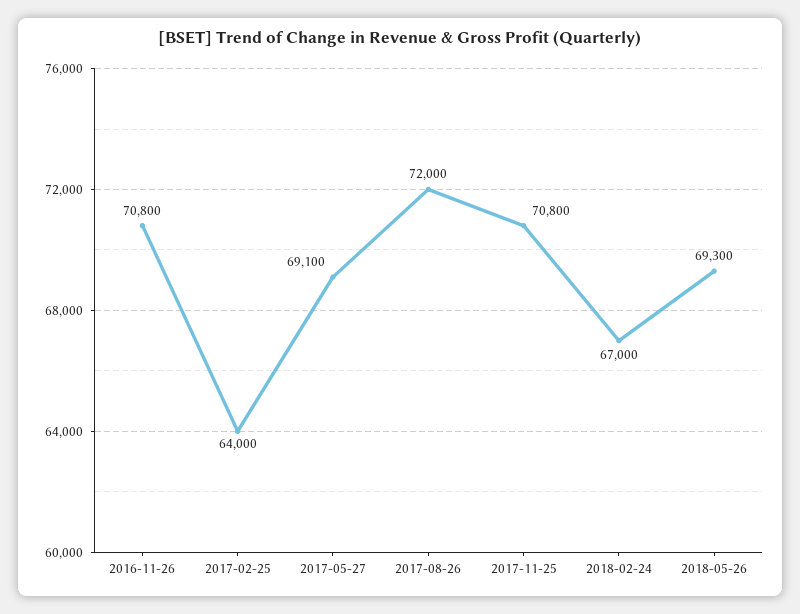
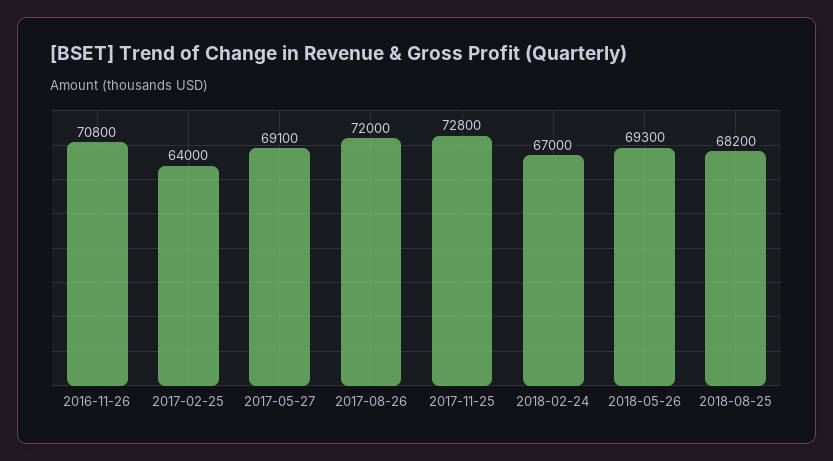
2017-11-25: 70800 -> 72800
2018-08-25: none -> 68200

